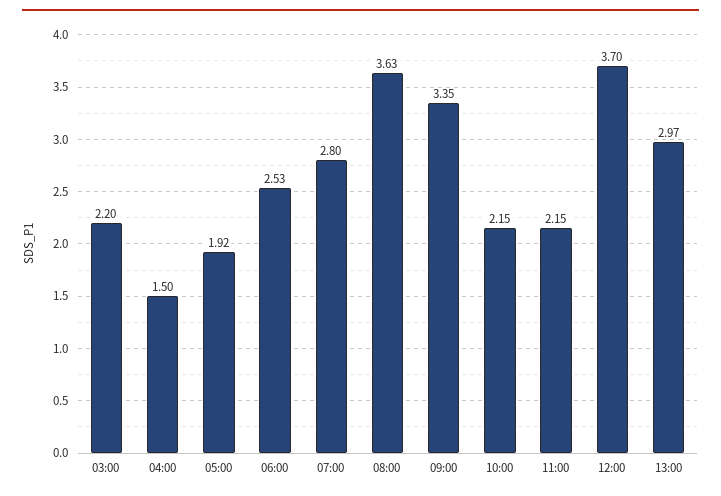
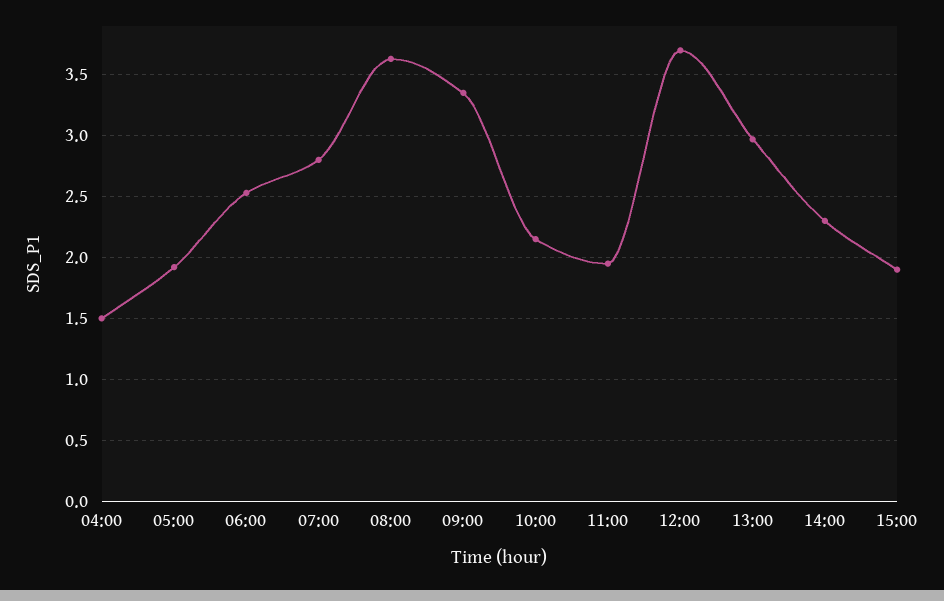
03:00: 2.2 -> none
11:00: 2.15 -> 1.95
14:00: none -> 2.3
15:00: none -> 1.9

